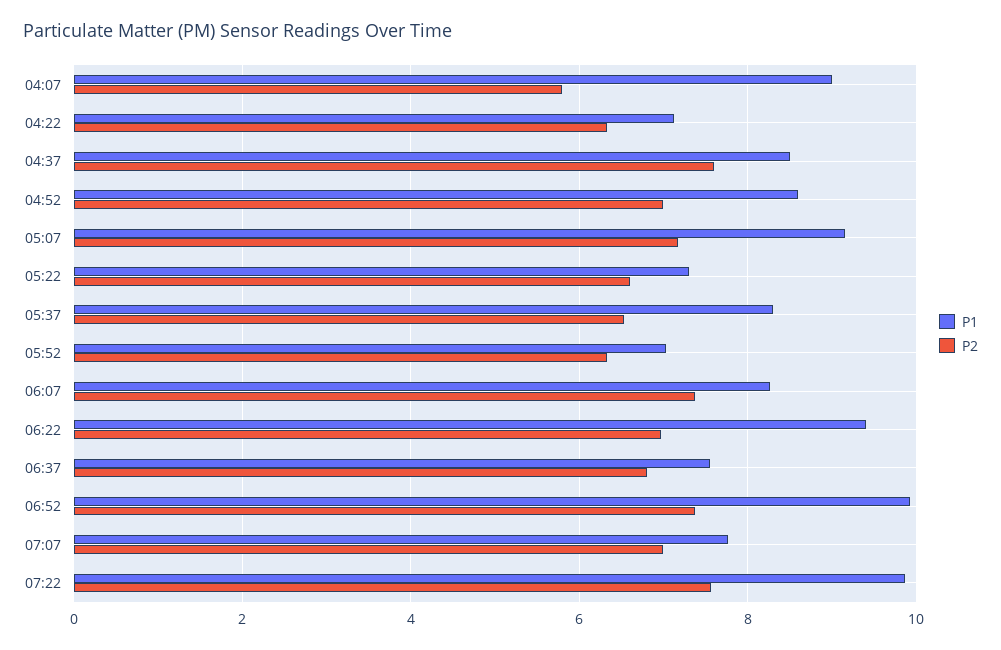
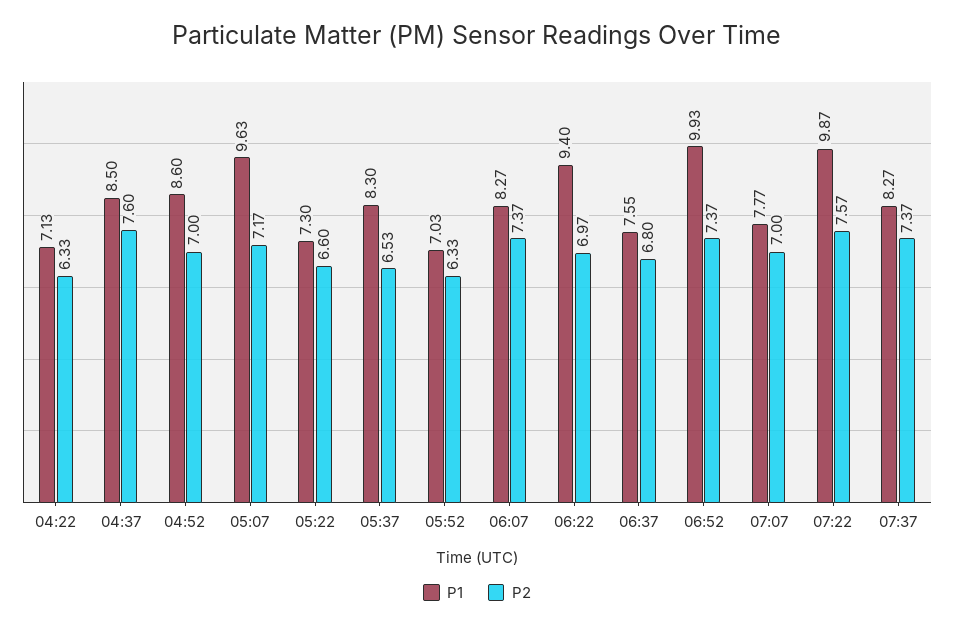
P1, 04:07: 9 -> none
P2, 04:07: 5.8 -> none
P1, 05:07: 9.2 -> 9.63
P1, 07:37: none -> 8.27
P2, 07:37: none -> 7.37

